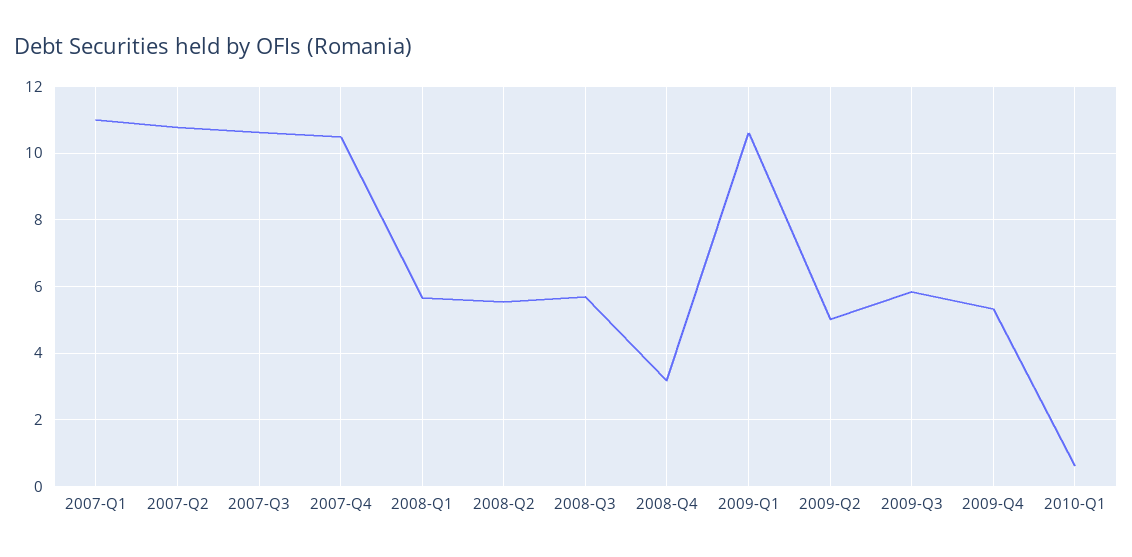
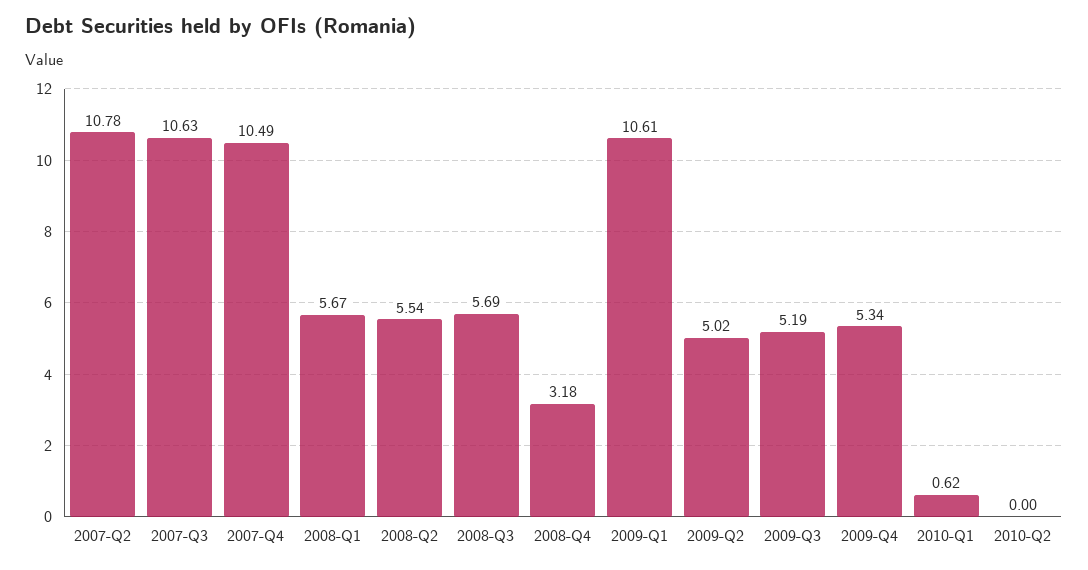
2007-Q1: 11 -> none
2009-Q3: 5.8 -> 5.19
2010-Q2: none -> 0

